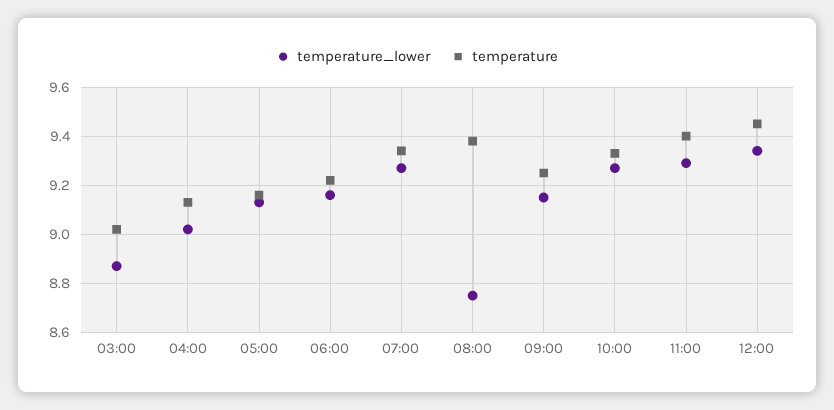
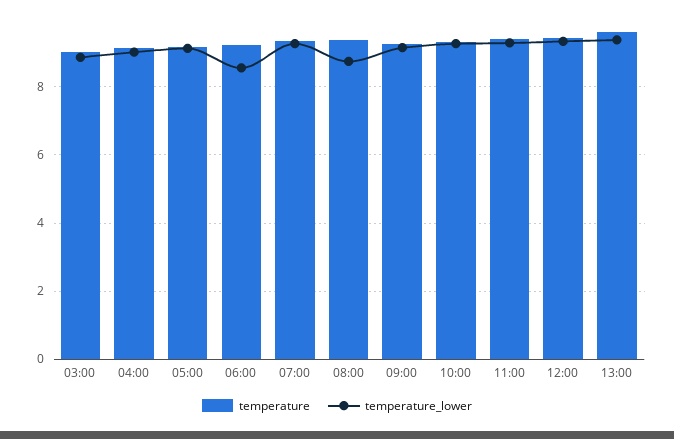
temperature_lower, 06:00: 9.15 -> 8.6
temperature, 13:00: none -> 9.6
temperature_lower, 13:00: none -> 9.4

